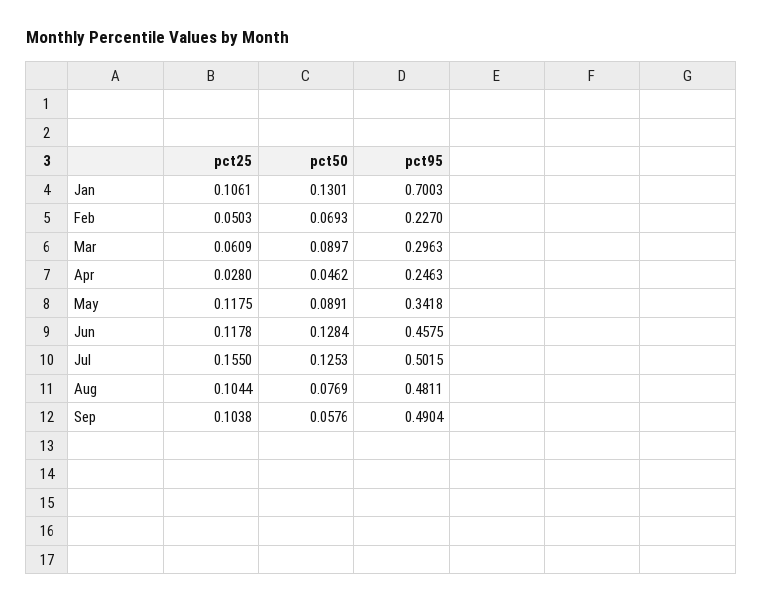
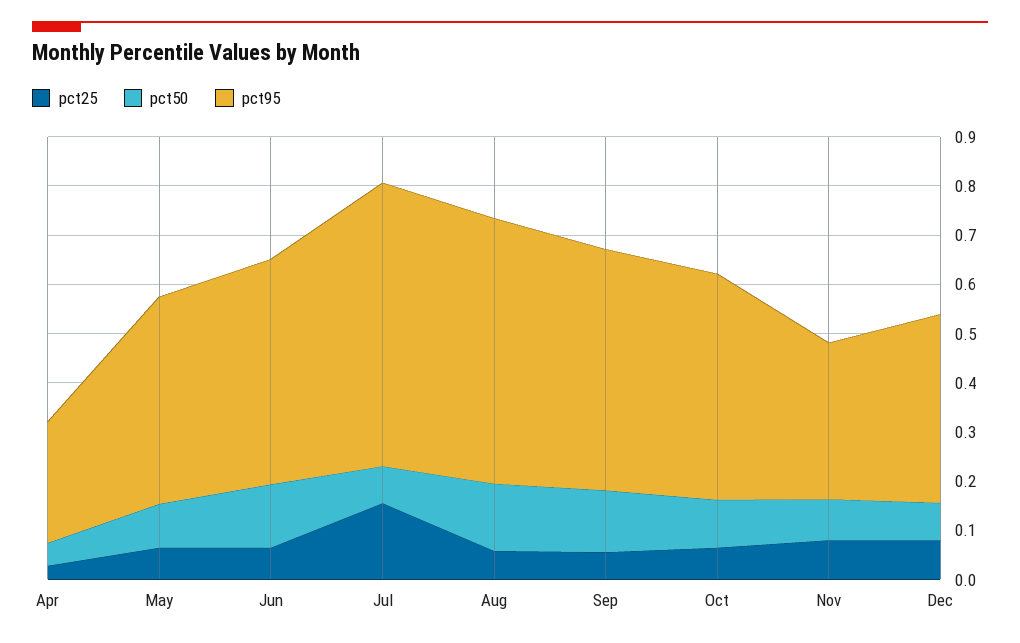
pct25, Jan: 0.1061 -> none
pct50, Jan: 0.1301 -> none
pct95, Jan: 0.7003 -> none
pct25, Feb: 0.0503 -> none
pct50, Feb: 0.0693 -> none
pct95, Feb: 0.227 -> none
pct25, Mar: 0.0609 -> none
pct50, Mar: 0.0897 -> none
pct95, Mar: 0.2963 -> none
pct25, May: 0.1175 -> 0.06
pct95, May: 0.3418 -> 0.42
pct25, Jun: 0.1178 -> 0.06
pct50, Jul: 0.1253 -> 0.08
pct95, Jul: 0.5015 -> 0.58
pct25, Aug: 0.1044 -> 0.06
pct50, Aug: 0.0769 -> 0.14
pct95, Aug: 0.4811 -> 0.54
pct25, Sep: 0.1038 -> 0.06
pct50, Sep: 0.0576 -> 0.12
pct25, Oct: none -> 0.06
pct50, Oct: none -> 0.1
pct95, Oct: none -> 0.46
pct25, Nov: none -> 0.08
pct50, Nov: none -> 0.08
pct95, Nov: none -> 0.32
pct25, Dec: none -> 0.08
pct50, Dec: none -> 0.08
pct95, Dec: none -> 0.38

